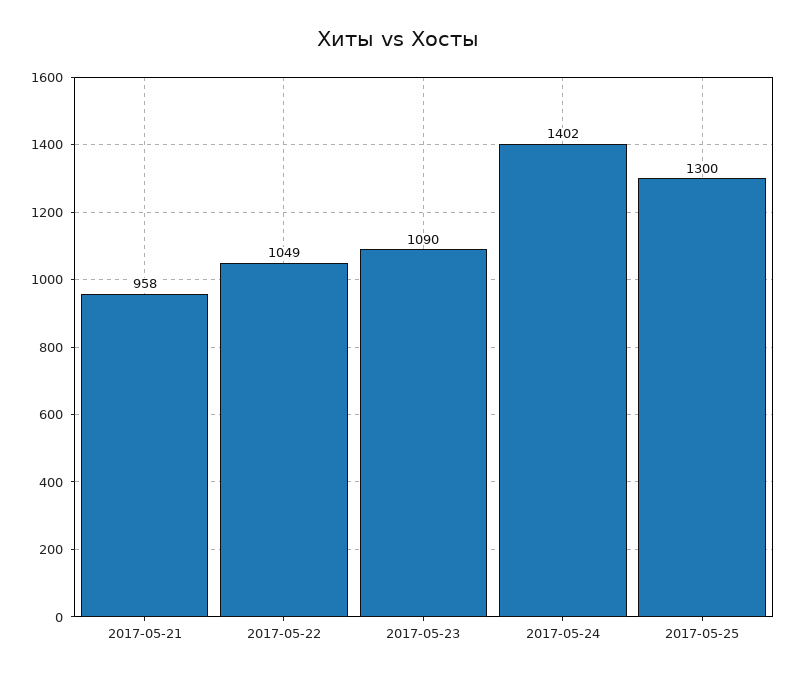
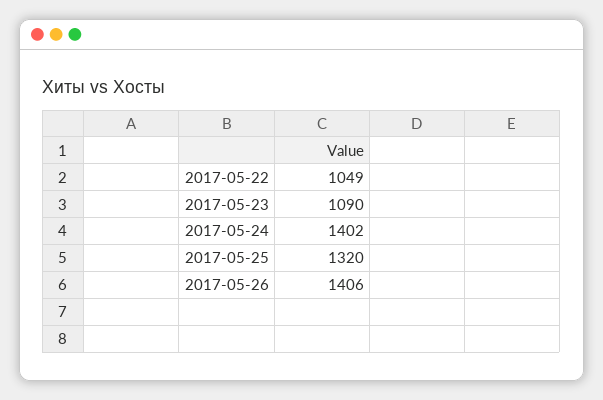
2017-05-21: 958 -> none
2017-05-25: 1300 -> 1320
2017-05-26: none -> 1406

